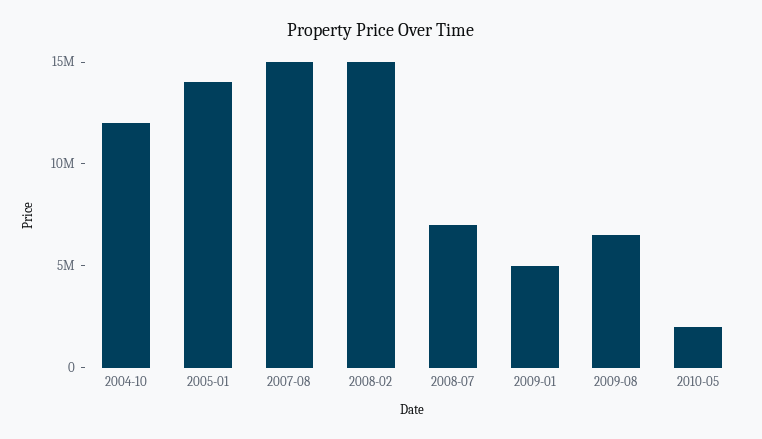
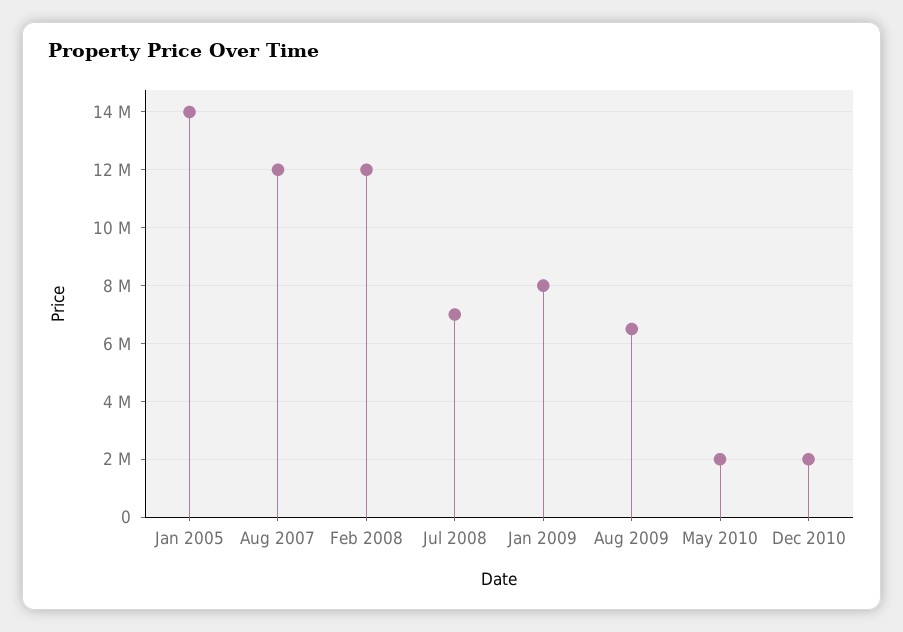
2004-10: 12000000 -> none
2007-08: 15000000 -> 12000000
2008-02: 15000000 -> 12000000
2009-01: 5000000 -> 8000000
Dec 2010: none -> 2000000

